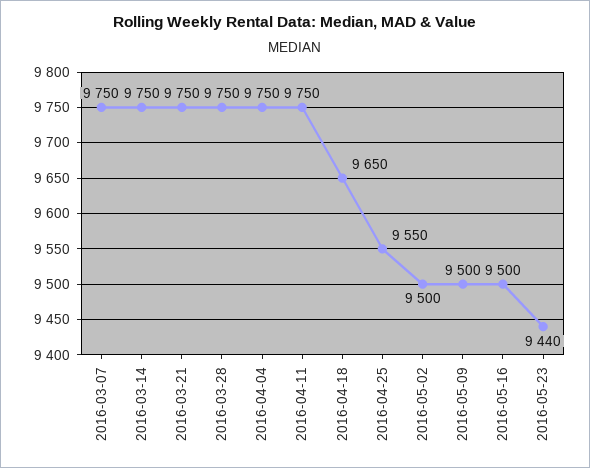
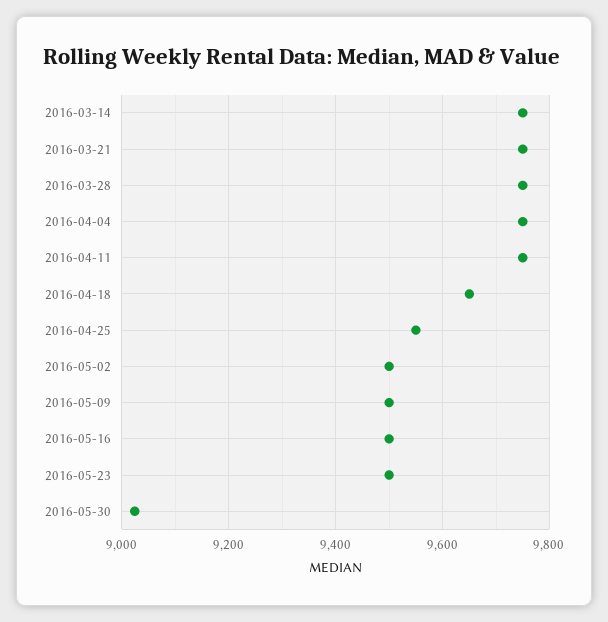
2016-03-07: 9750 -> none
2016-05-23: 9440 -> 9500
2016-05-30: none -> 9020

